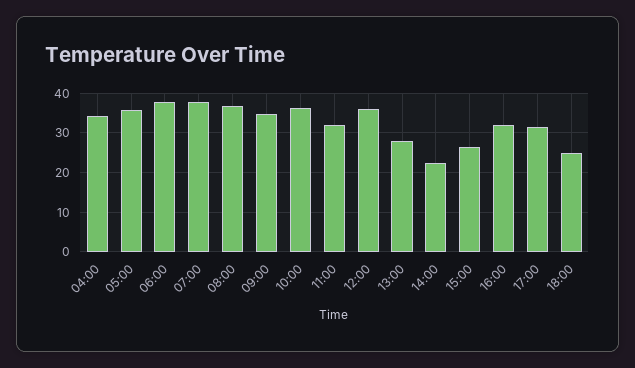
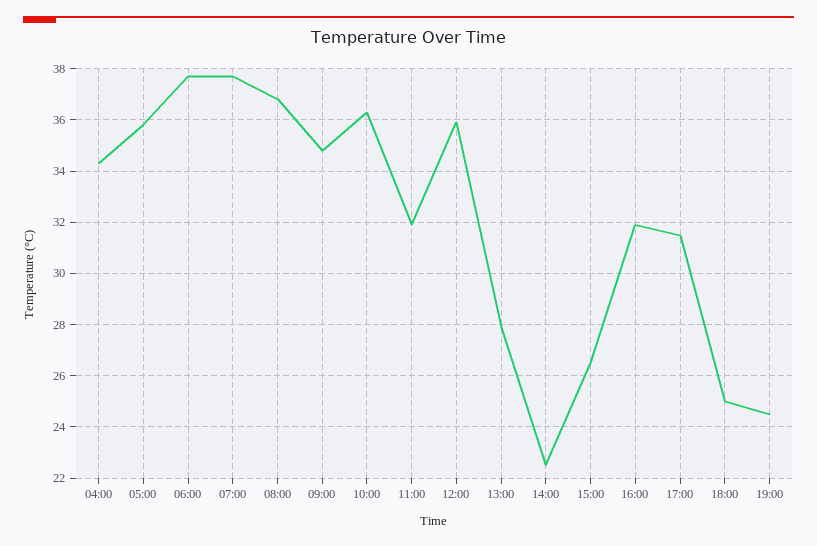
19:00: none -> 24.5

